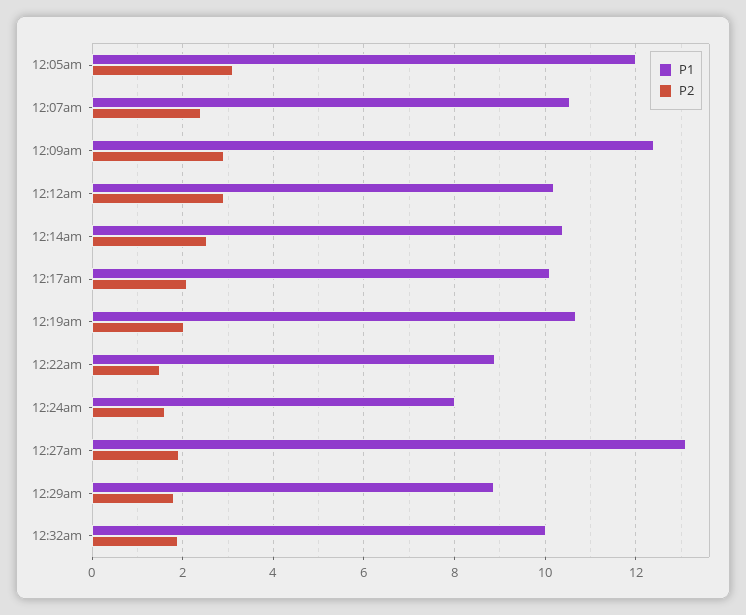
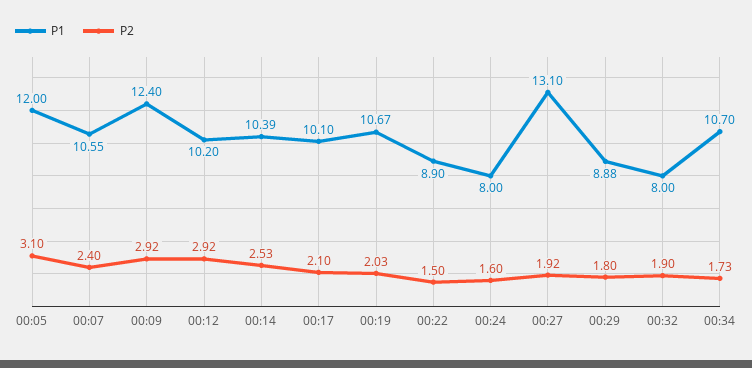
P1, 12:32am: 10 -> 8
P1, 00:34: none -> 10.7
P2, 00:34: none -> 1.73

